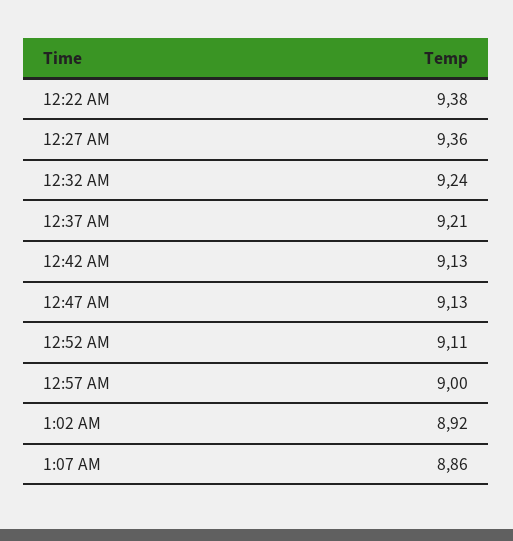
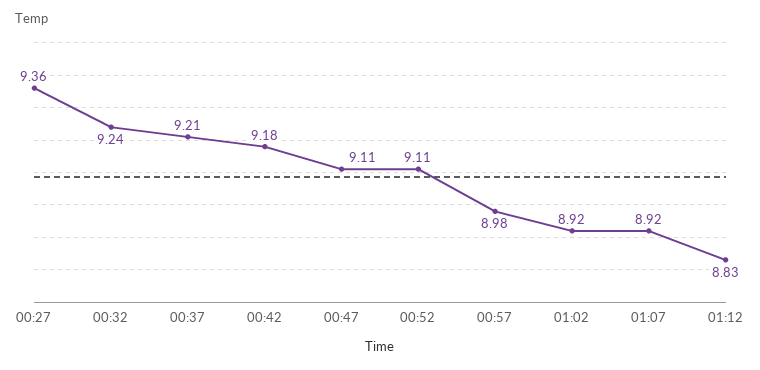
12:22 AM: 9.38 -> none
12:42 AM: 9.13 -> 9.18
12:47 AM: 9.13 -> 9.11
12:57 AM: 9 -> 8.98
1:07 AM: 8.86 -> 8.92
01:12: none -> 8.83

